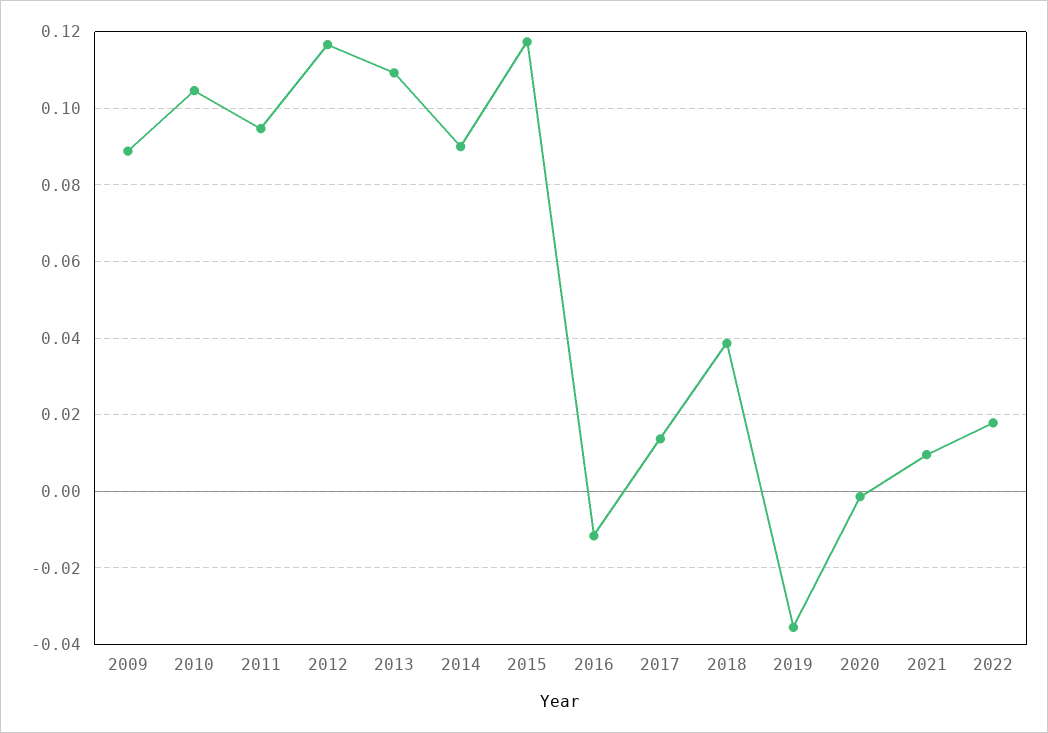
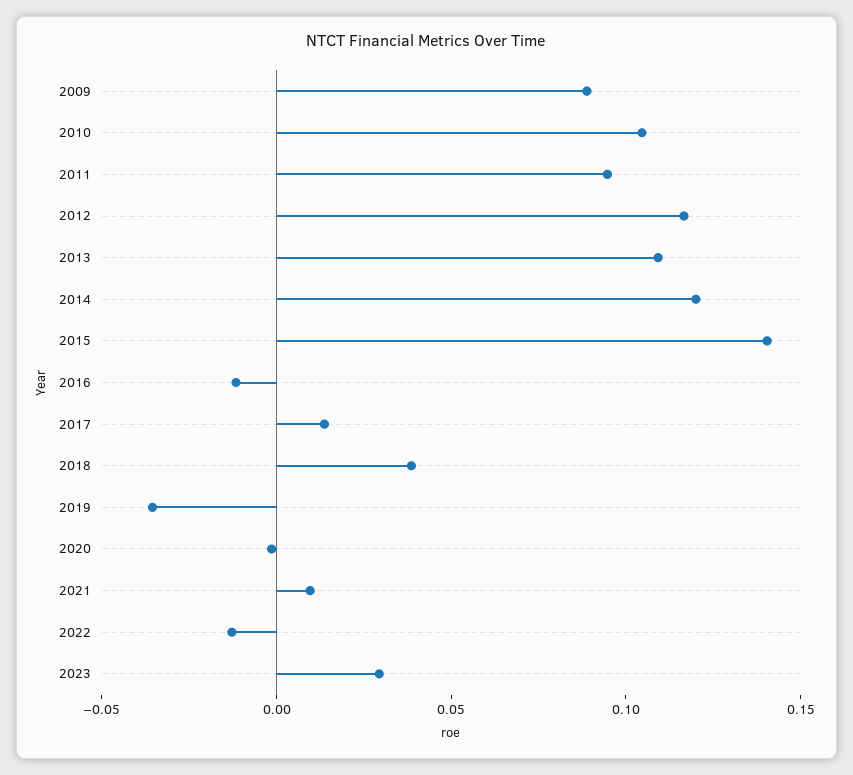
2014: 0.09 -> 0.12
2015: 0.118 -> 0.14
2022: 0.018 -> -0.01
2023: none -> 0.03

